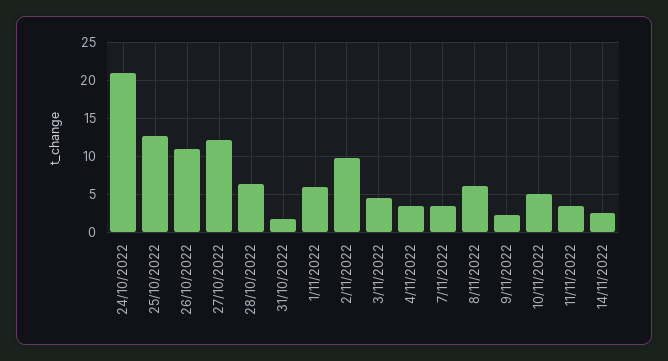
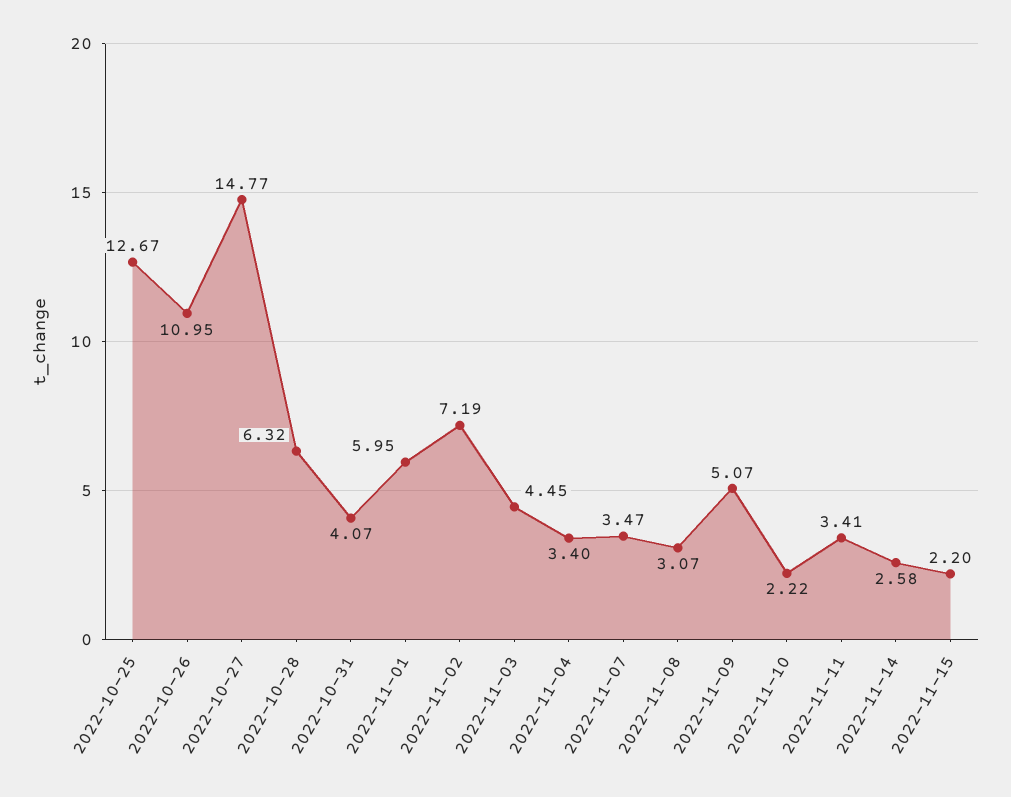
24/10/2022: 21 -> none
27/10/2022: 12 -> 14.77
31/10/2022: 2 -> 4.07
2/11/2022: 10 -> 7.19
8/11/2022: 6 -> 3.07
9/11/2022: 2 -> 5.07
10/11/2022: 5 -> 2.22
2022-11-15: none -> 2.2

